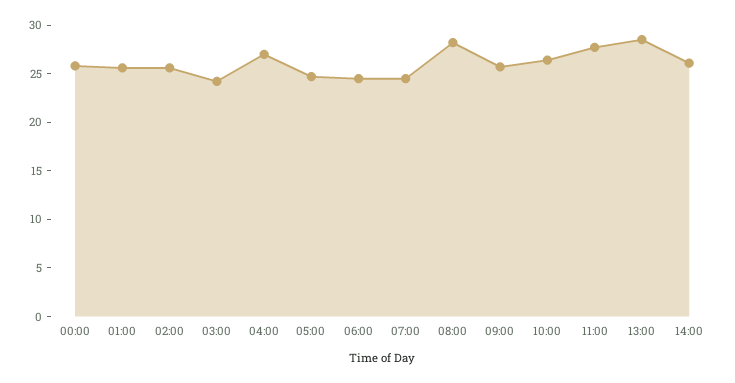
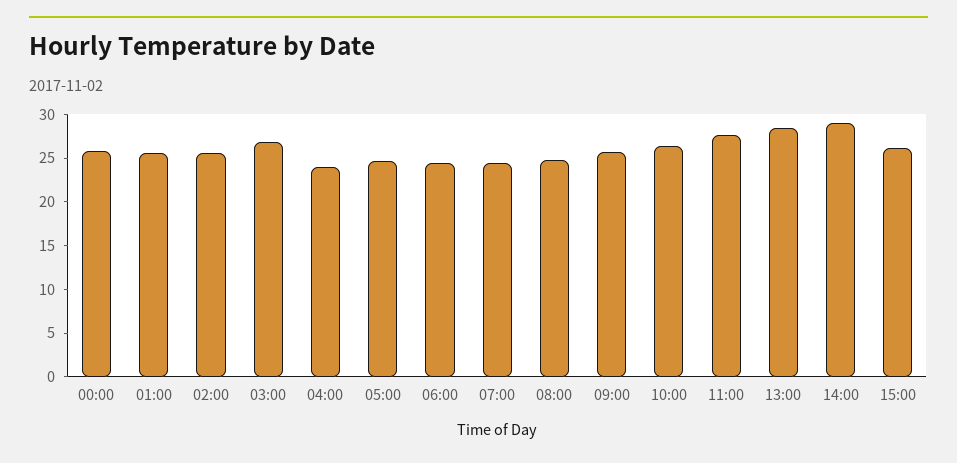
03:00: 24 -> 27
04:00: 27 -> 24
08:00: 28 -> 25
14:00: 26 -> 29
15:00: none -> 26

